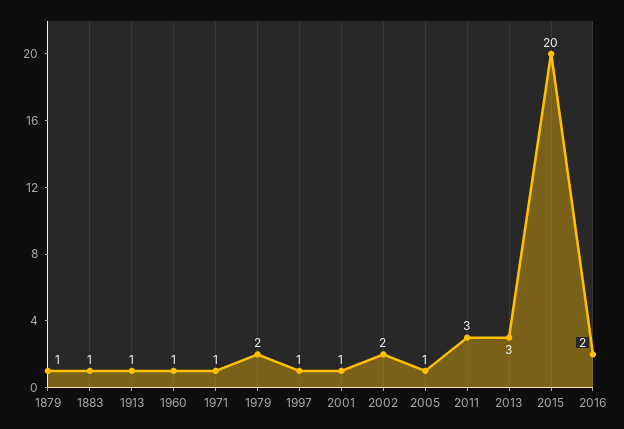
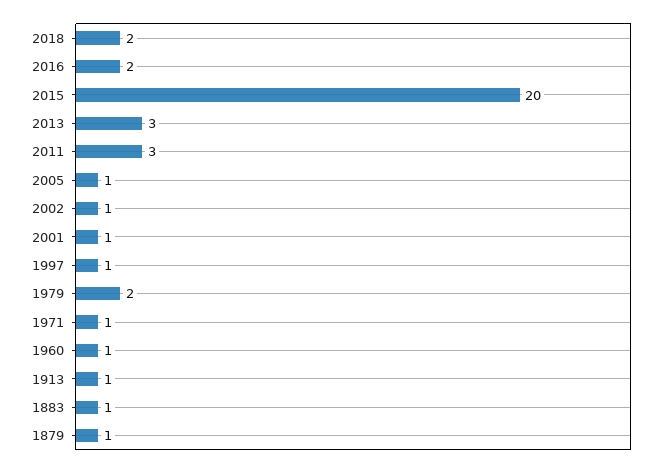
2002: 2 -> 1
2018: none -> 2

